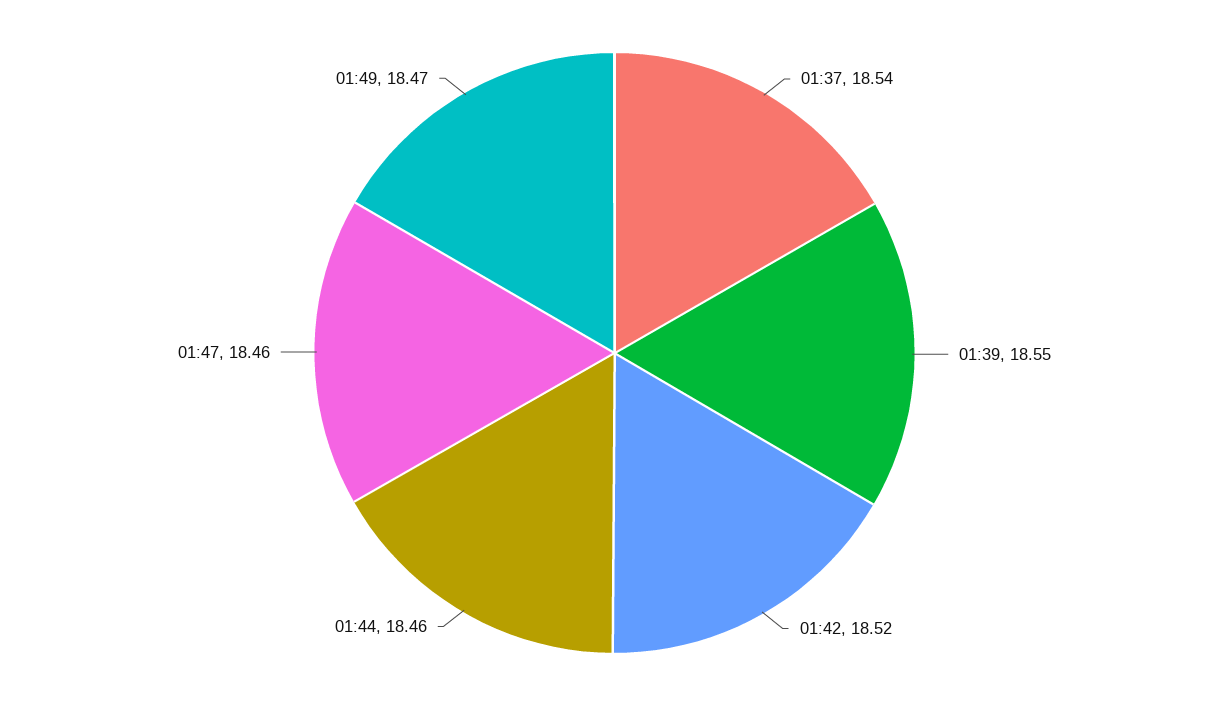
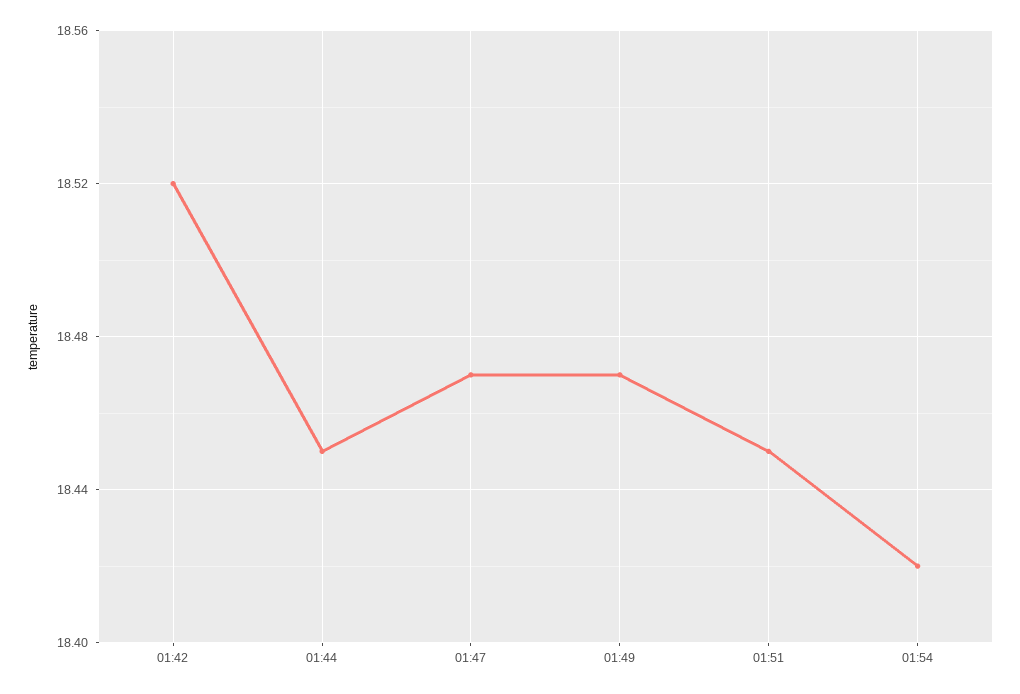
01:37: 18.54 -> none
01:39: 18.55 -> none
01:44: 18.46 -> 18.45
01:47: 18.46 -> 18.47
01:51: none -> 18.45
01:54: none -> 18.42

